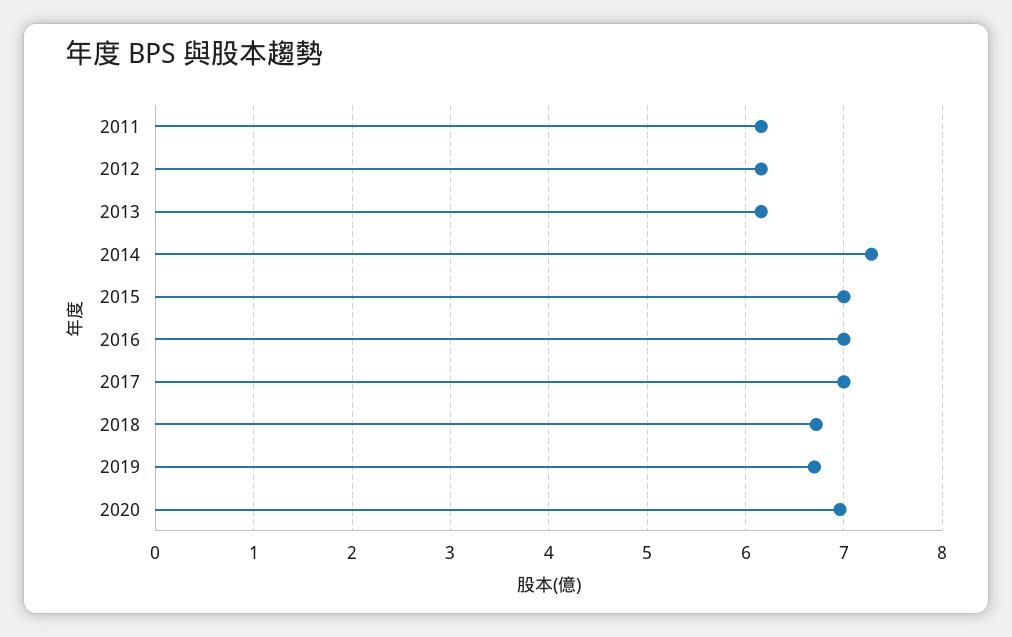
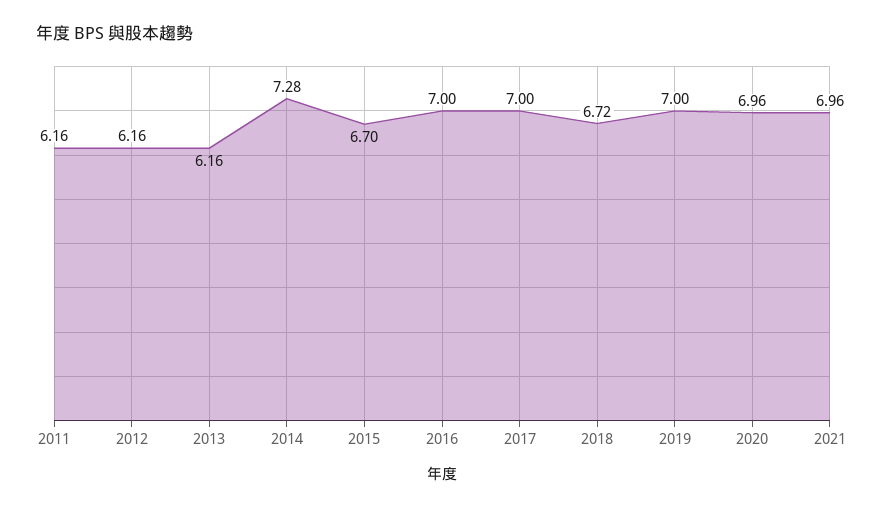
2015: 7 -> 6.7
2019: 6.7 -> 7
2021: none -> 6.96

